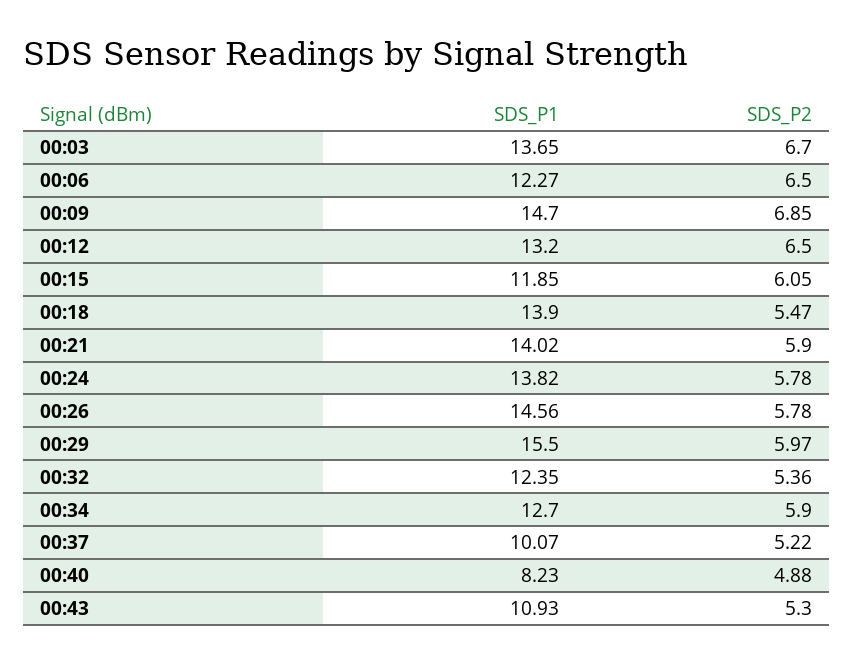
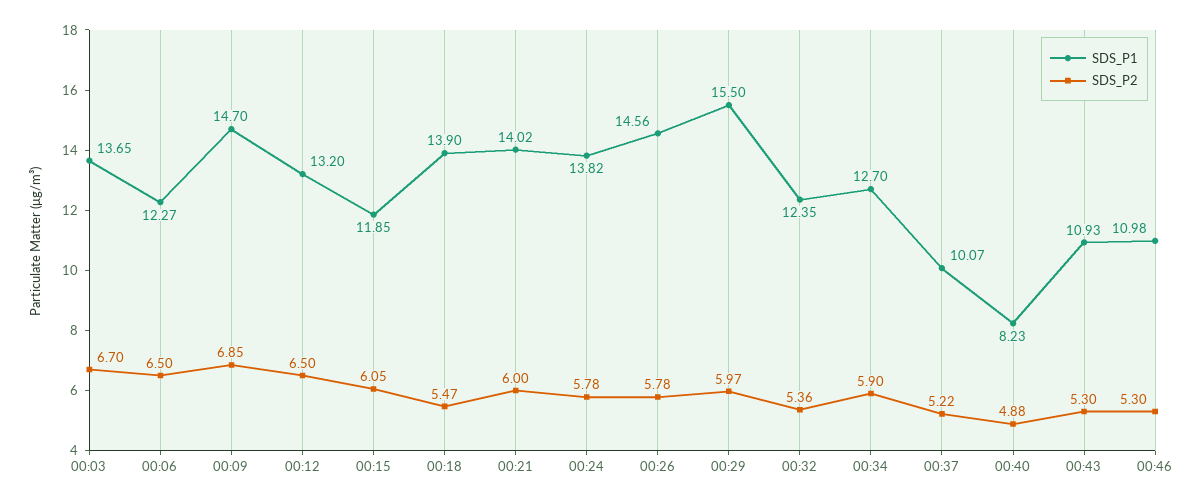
SDS_P2, 00:21: 5.9 -> 6
SDS_P1, 00:46: none -> 10.98
SDS_P2, 00:46: none -> 5.3

